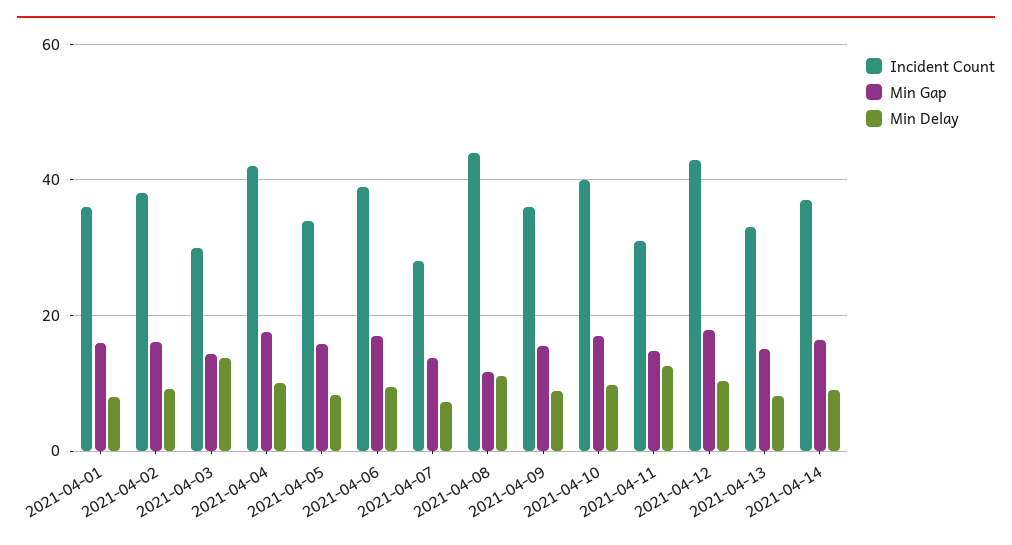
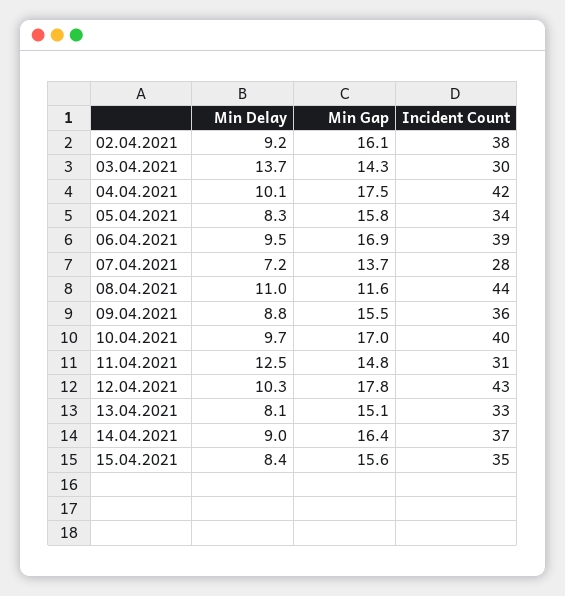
Incident Count, 2021-04-01: 36 -> none
Min Gap, 2021-04-01: 16 -> none
Min Delay, 2021-04-01: 8 -> none
Min Delay, 15.04.2021: none -> 8.4
Min Gap, 15.04.2021: none -> 15.6
Incident Count, 15.04.2021: none -> 35

